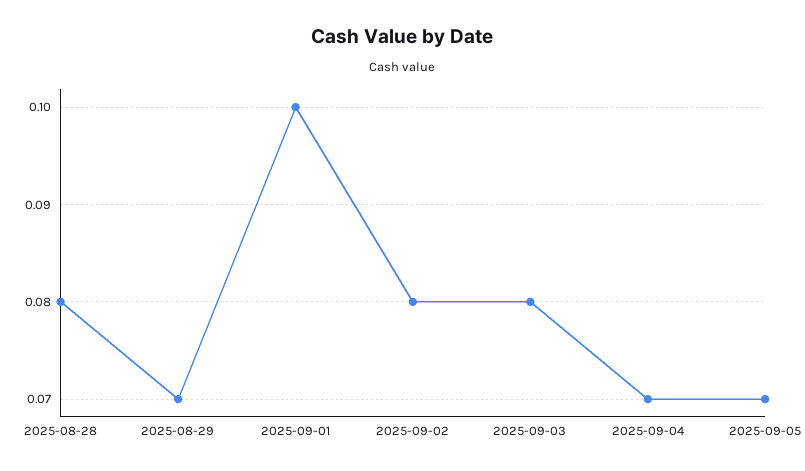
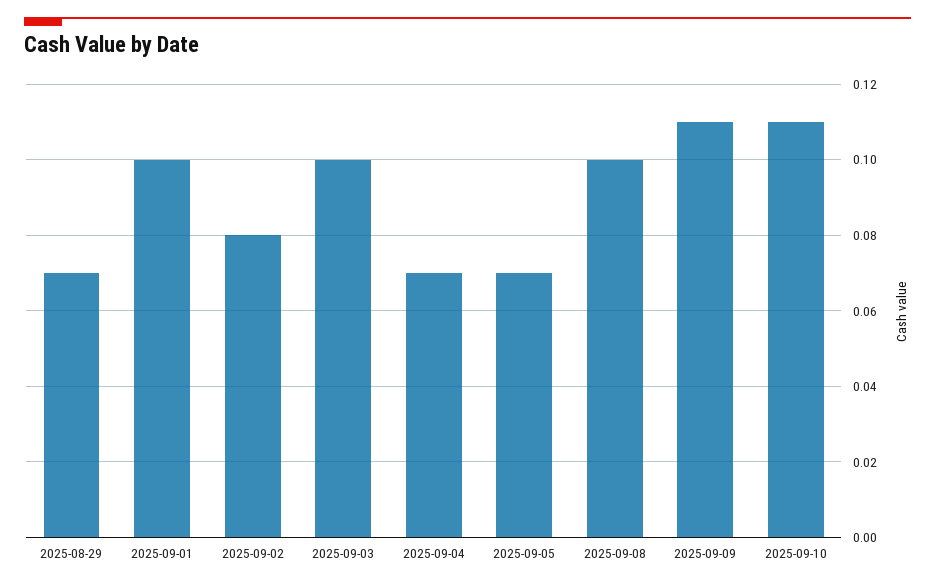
2025-08-28: 0.08 -> none
2025-09-03: 0.08 -> 0.1
2025-09-08: none -> 0.1
2025-09-09: none -> 0.11
2025-09-10: none -> 0.11

